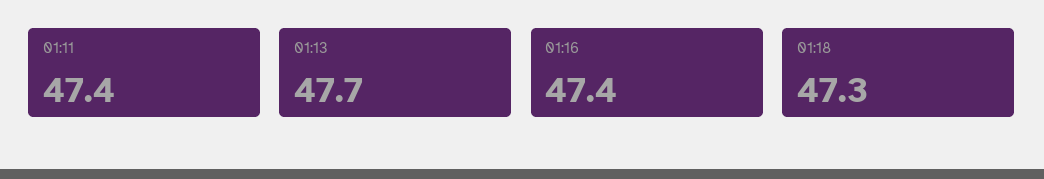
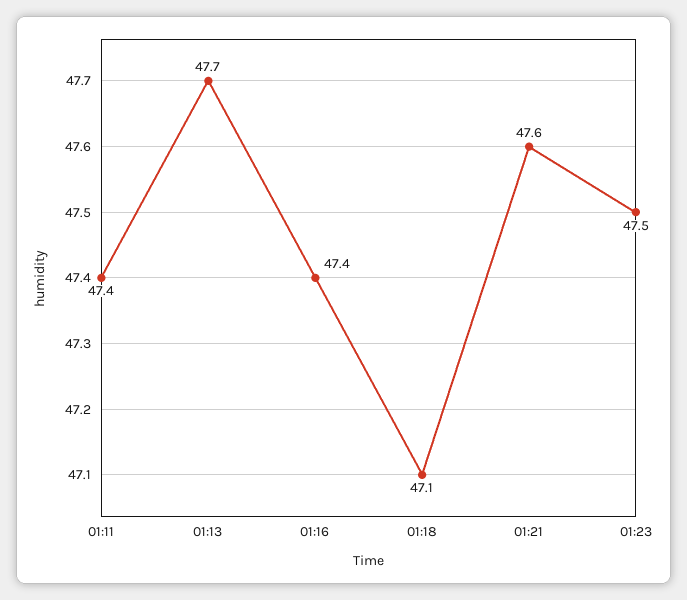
01:18: 47.3 -> 47.1
01:21: none -> 47.6
01:23: none -> 47.5

